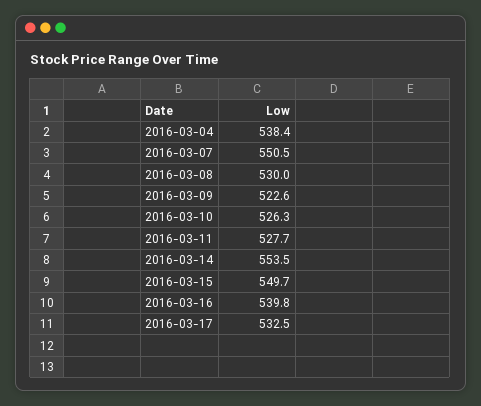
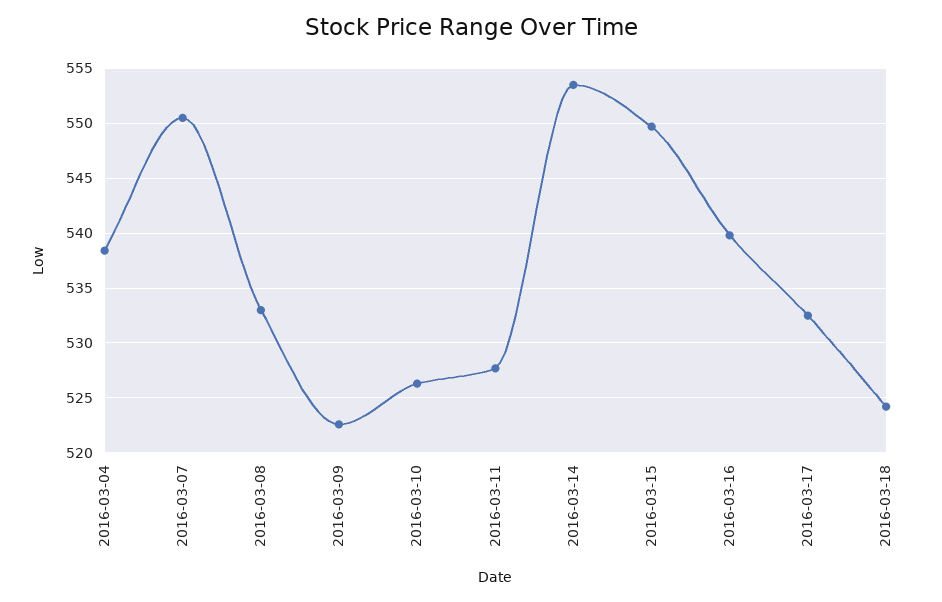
2016-03-08: 530 -> 533
2016-03-18: none -> 524

